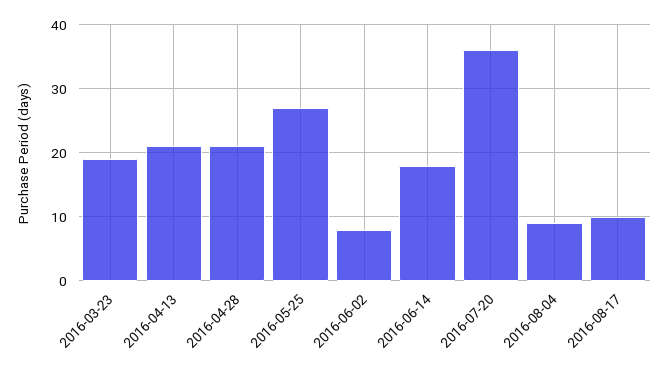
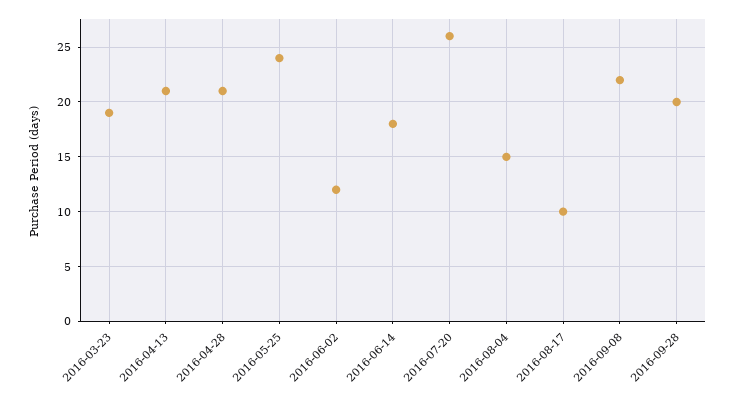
2016-05-25: 27 -> 24
2016-06-02: 8 -> 12
2016-07-20: 36 -> 26
2016-08-04: 9 -> 15
2016-09-08: none -> 22
2016-09-28: none -> 20

